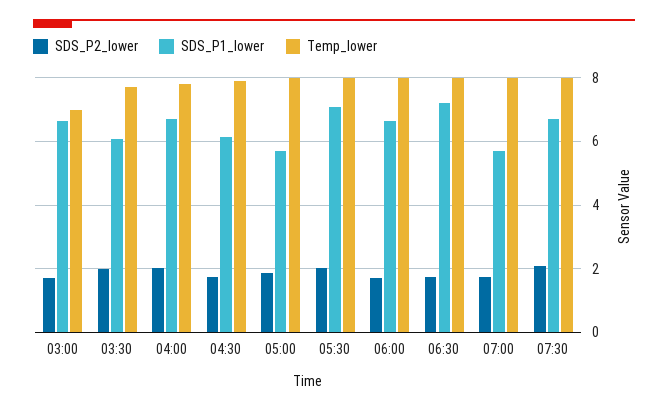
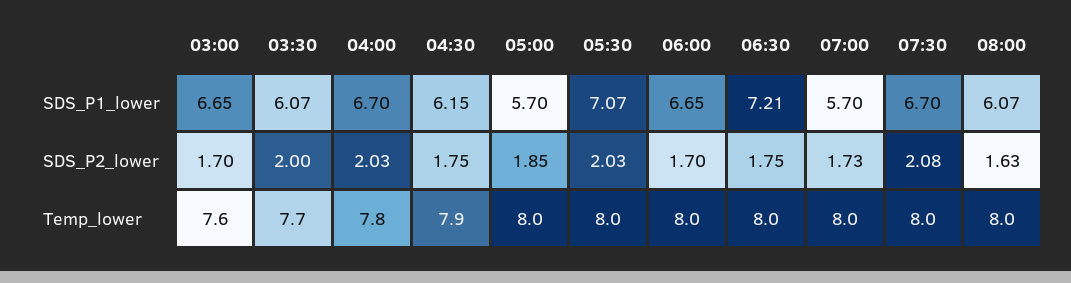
Temp_lower, 03:00: 7 -> 7.6
SDS_P1_lower, 08:00: none -> 6.07
SDS_P2_lower, 08:00: none -> 1.63
Temp_lower, 08:00: none -> 8

